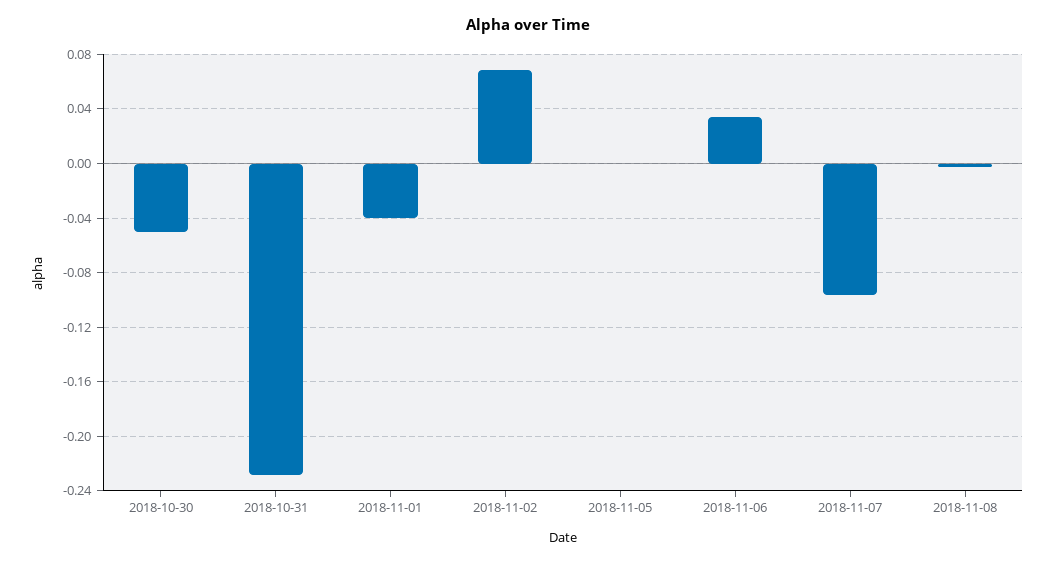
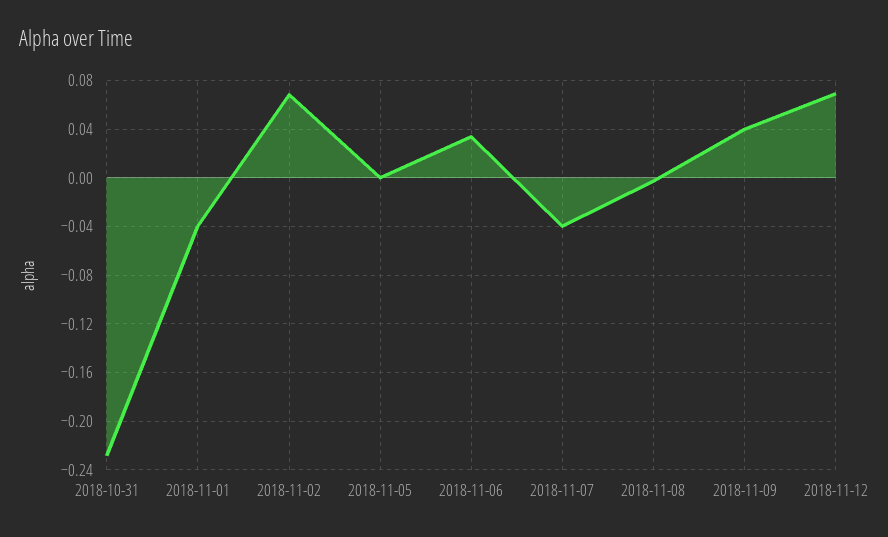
2018-10-30: -0.05 -> none
2018-11-07: -0.095 -> -0.04
2018-11-09: none -> 0.04
2018-11-12: none -> 0.07

